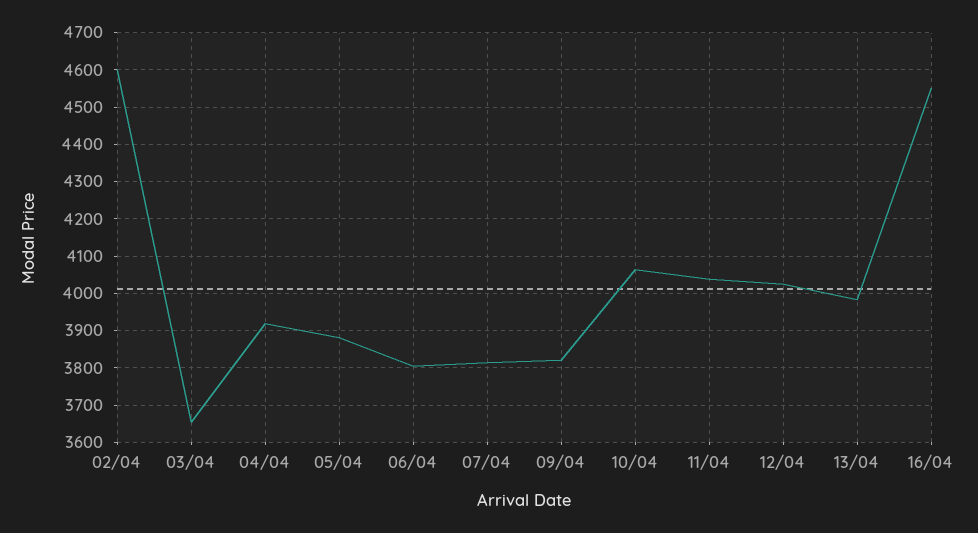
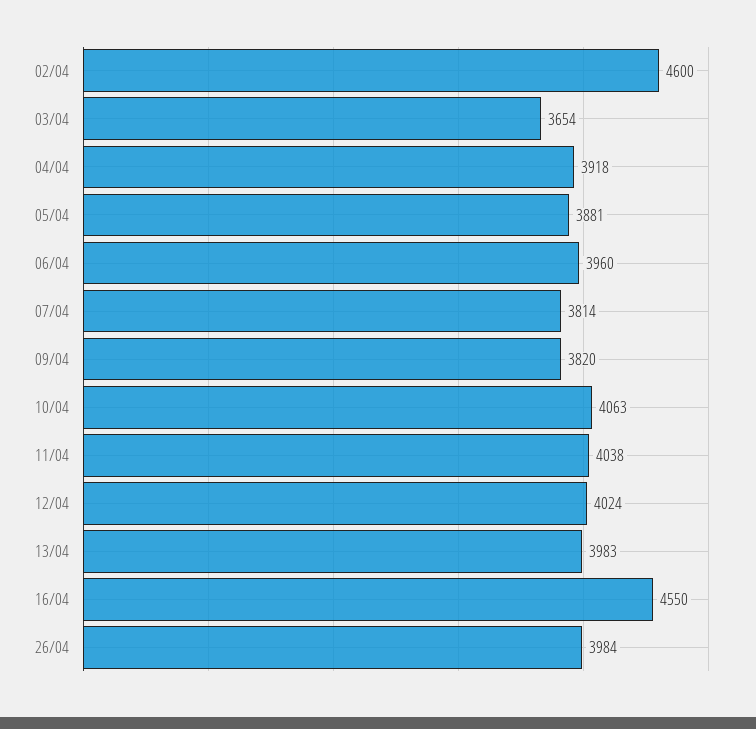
06/04: 3800 -> 3960
26/04: none -> 3984

